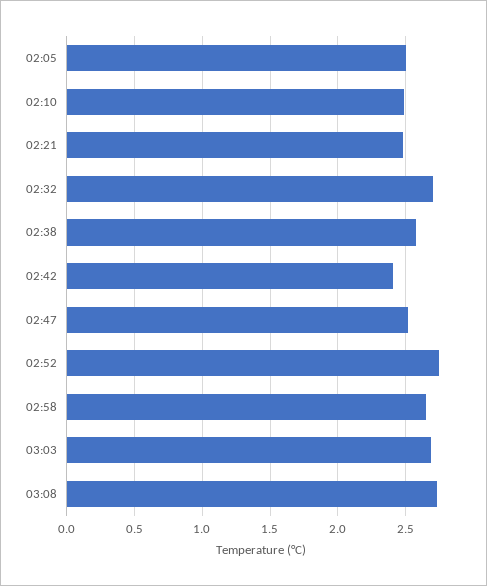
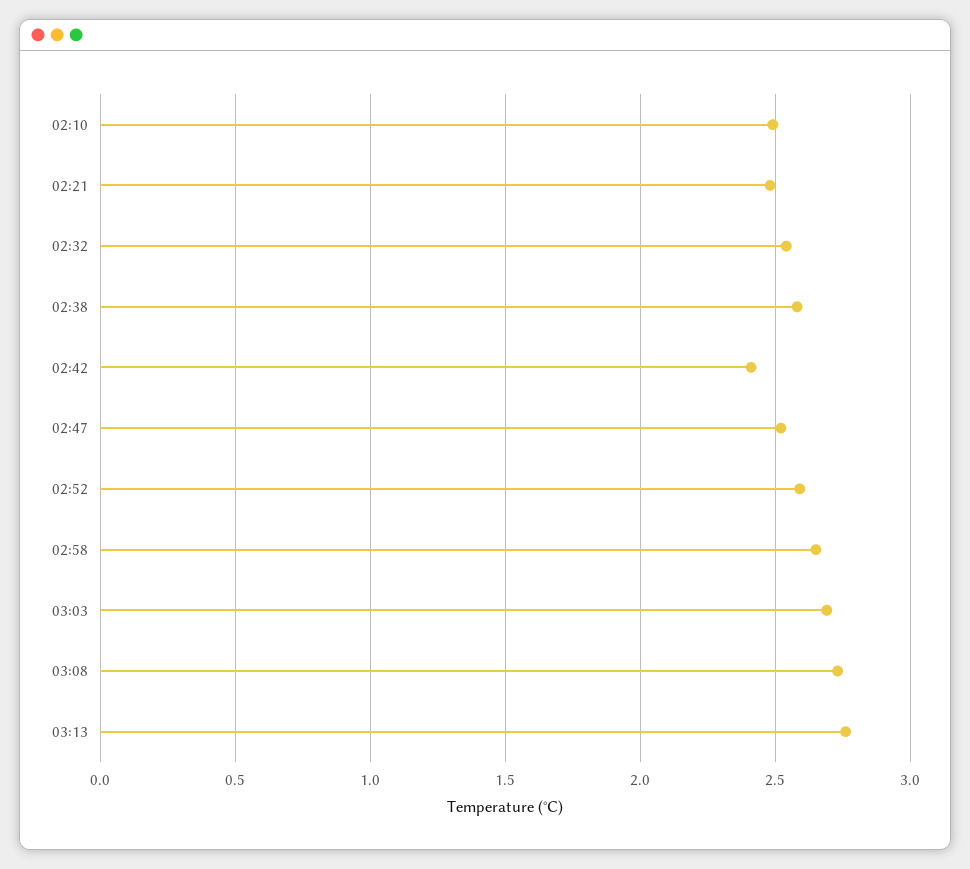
02:05: 2.5 -> none
02:32: 2.7 -> 2.55
02:52: 2.75 -> 2.6
03:13: none -> 2.75

